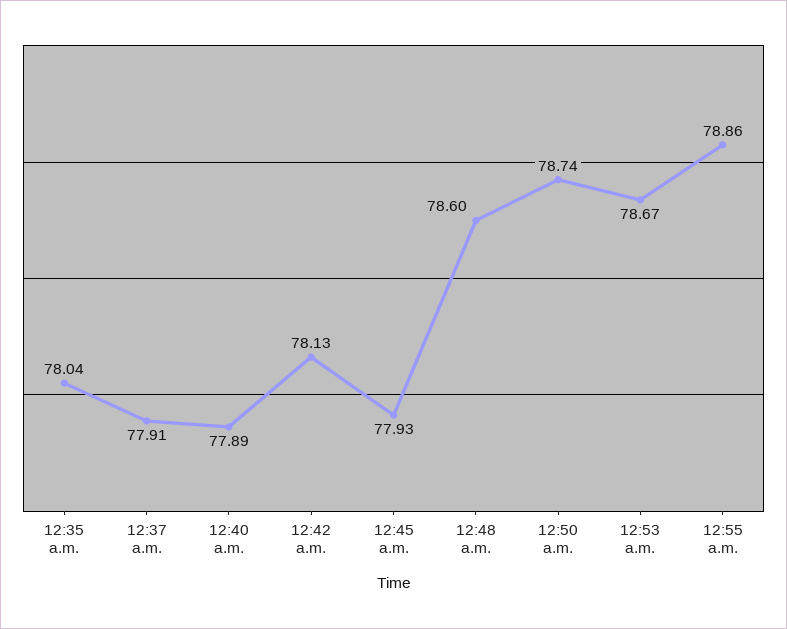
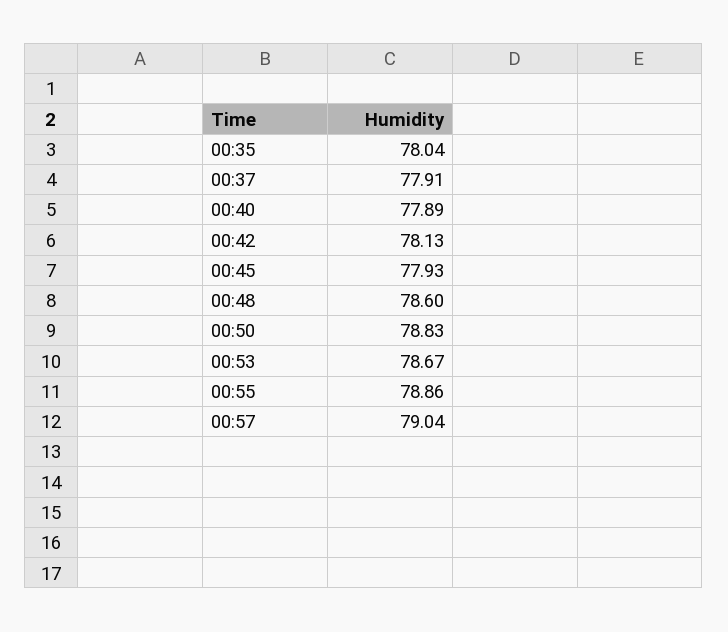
12:50 a.m.: 78.74 -> 78.83
00:57: none -> 79.04

